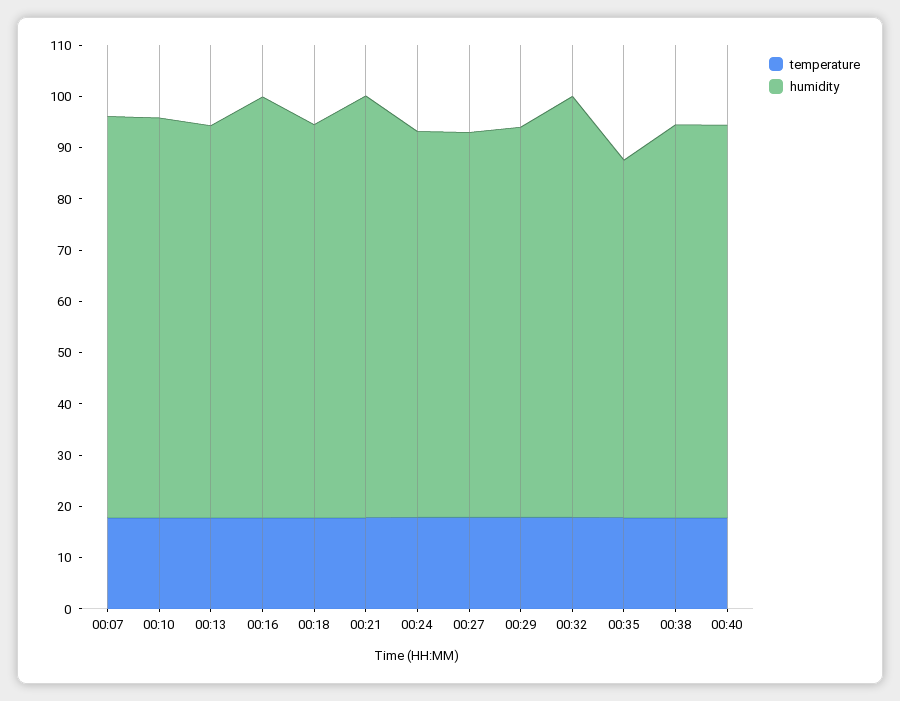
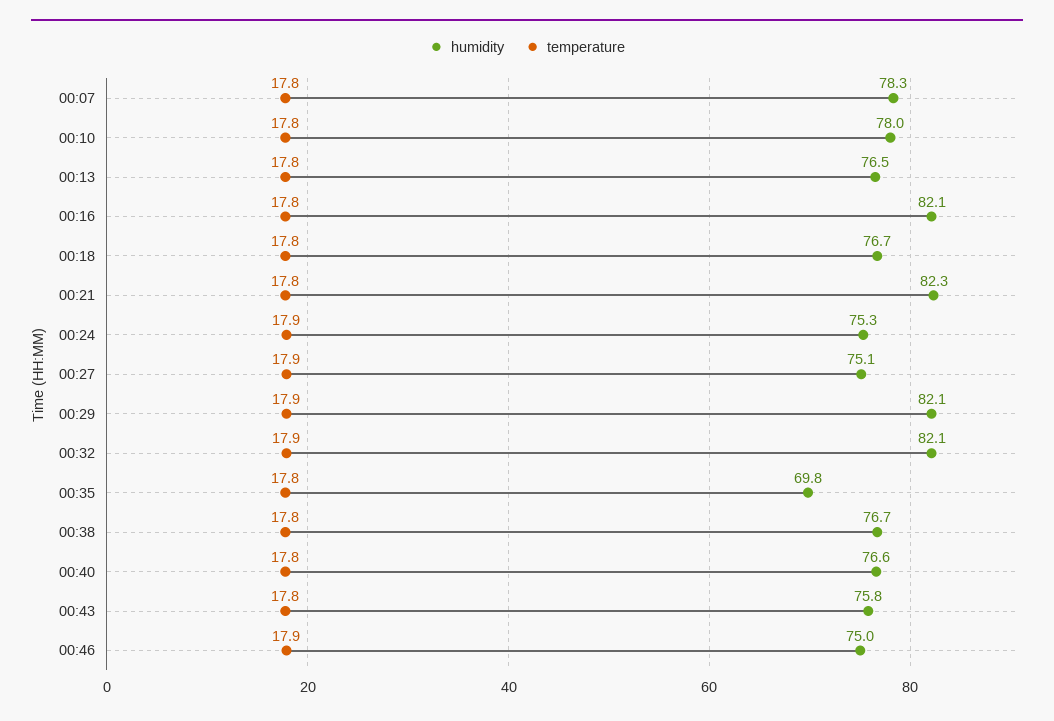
humidity, 00:29: 76 -> 82.1
humidity, 00:43: none -> 75.8
temperature, 00:43: none -> 17.8
humidity, 00:46: none -> 75
temperature, 00:46: none -> 17.9

